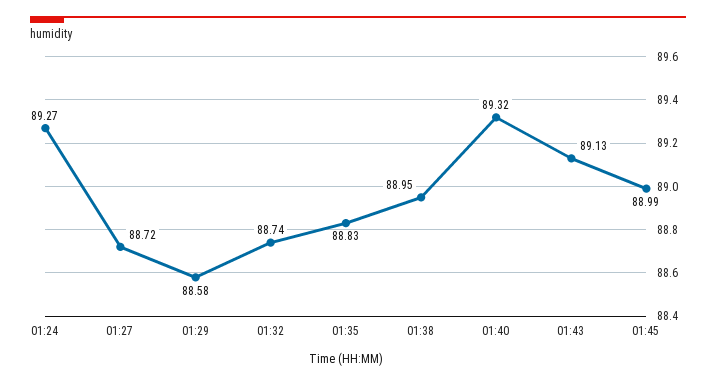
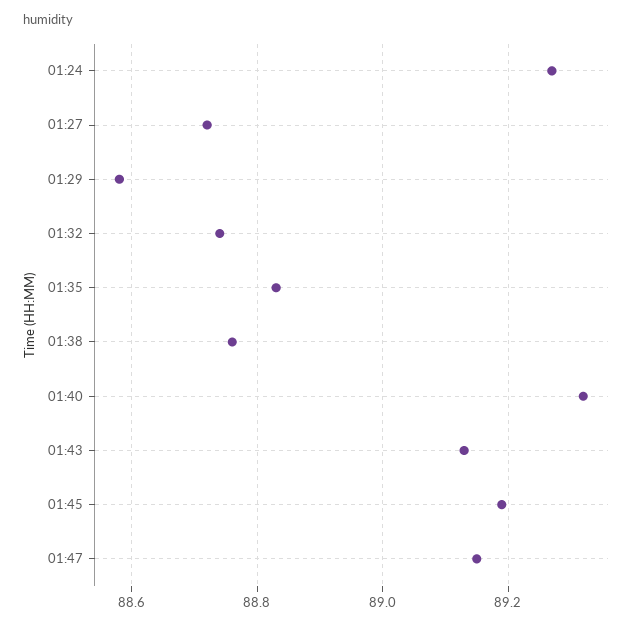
01:38: 88.95 -> 88.75
01:45: 88.99 -> 89.2
01:47: none -> 89.15

